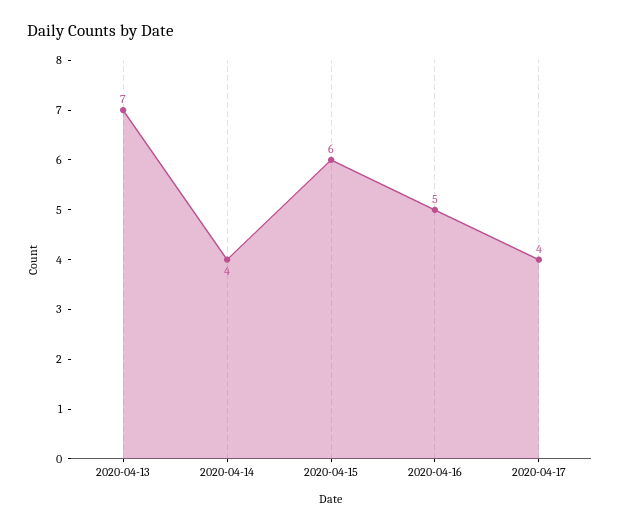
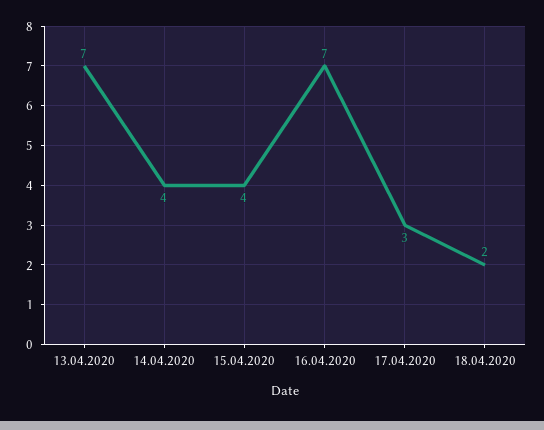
2020-04-15: 6 -> 4
2020-04-16: 5 -> 7
2020-04-17: 4 -> 3
18.04.2020: none -> 2

